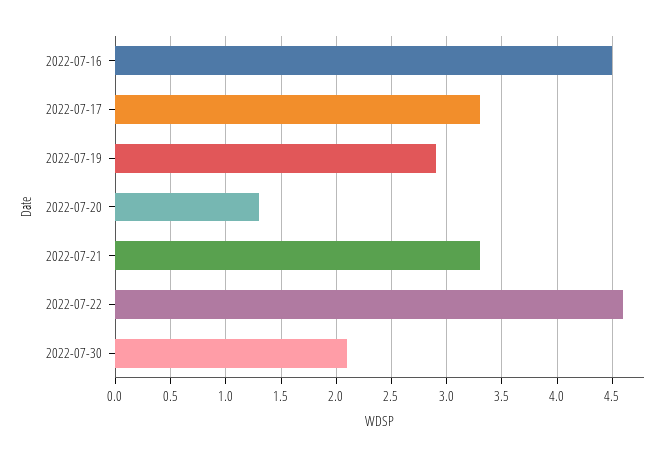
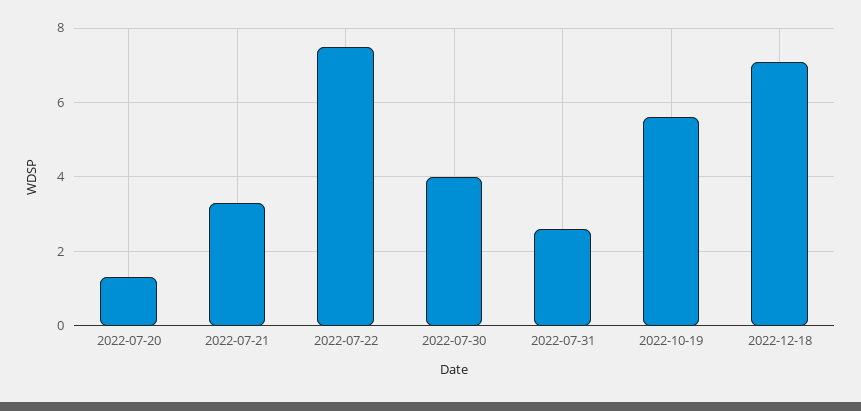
2022-07-16: 4.5 -> none
2022-07-17: 3.3 -> none
2022-07-19: 2.9 -> none
2022-07-22: 4.6 -> 7.5
2022-07-30: 2.1 -> 4
2022-07-31: none -> 2.5
2022-10-19: none -> 5.5
2022-12-18: none -> 7

